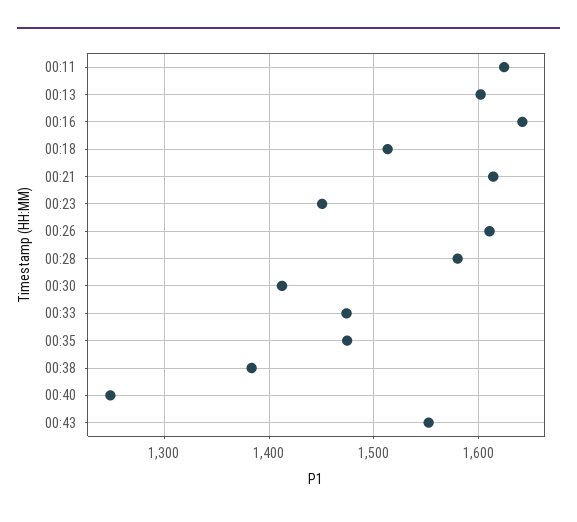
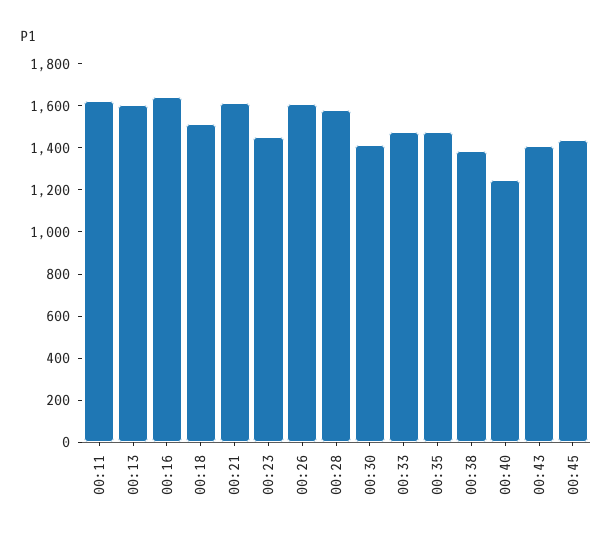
00:43: 1550 -> 1400
00:45: none -> 1450

